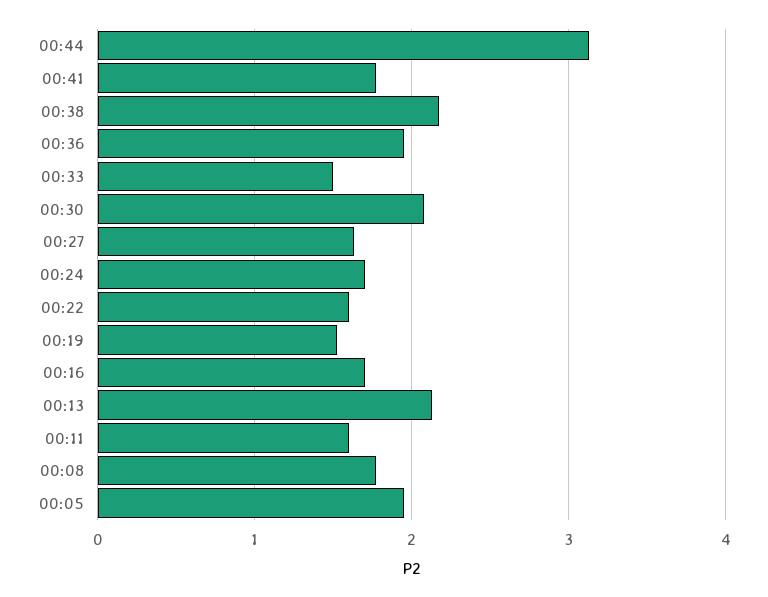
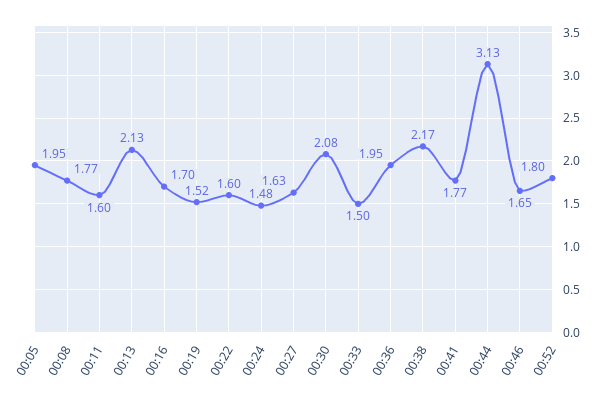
00:24: 1.7 -> 1.48
00:46: none -> 1.65
00:52: none -> 1.8

